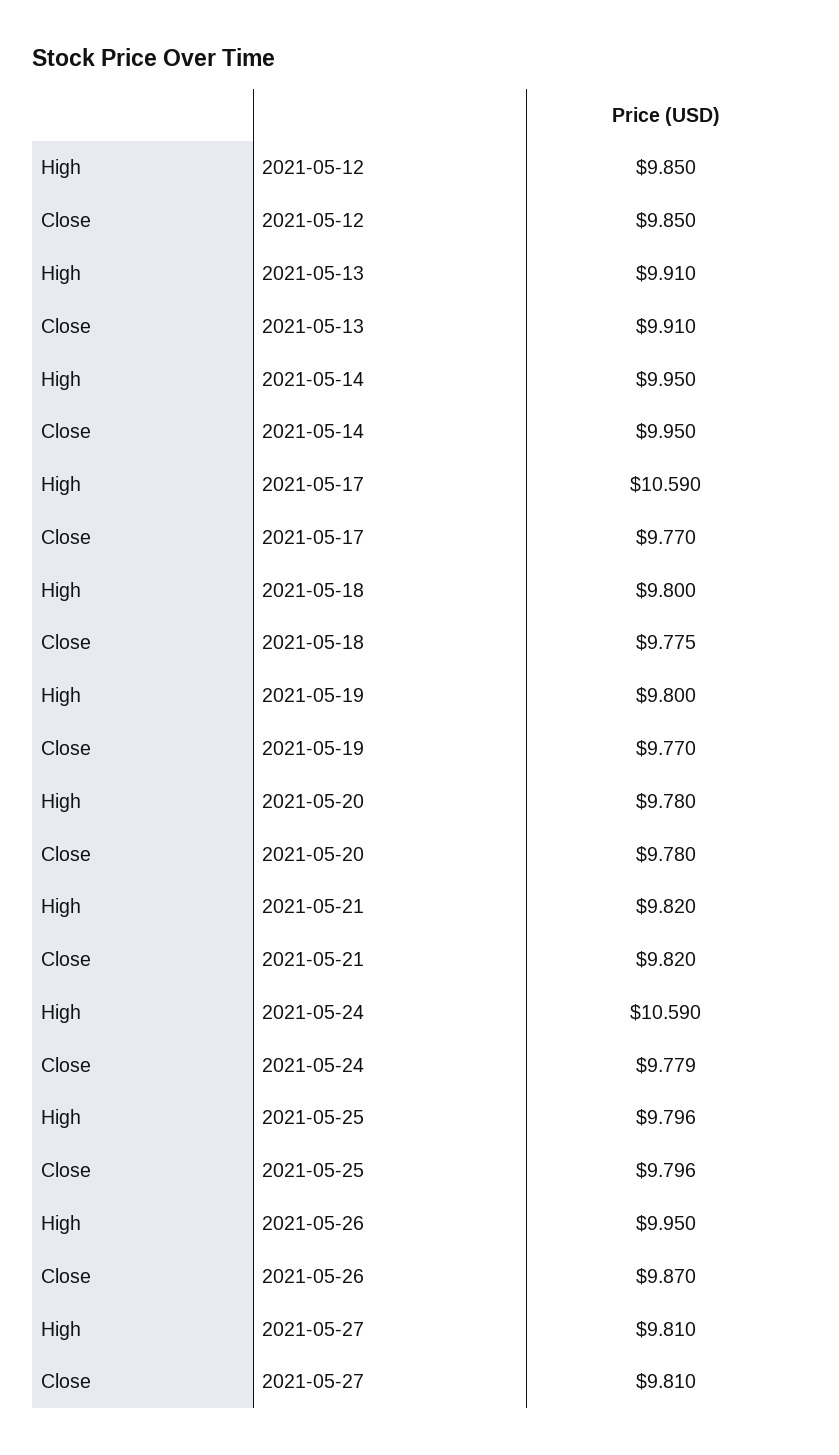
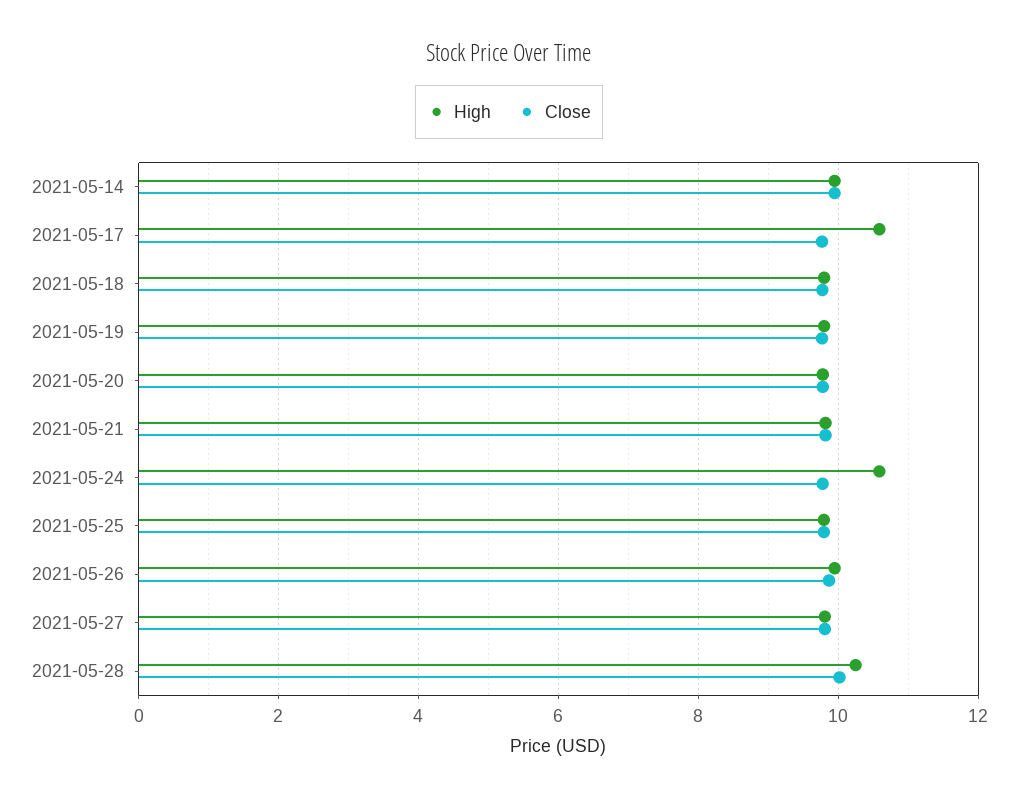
High, 2021-05-12: 9.85 -> none
Close, 2021-05-12: 9.85 -> none
High, 2021-05-13: 9.91 -> none
Close, 2021-05-13: 9.91 -> none
High, 2021-05-28: none -> 10.2
Close, 2021-05-28: none -> 10

